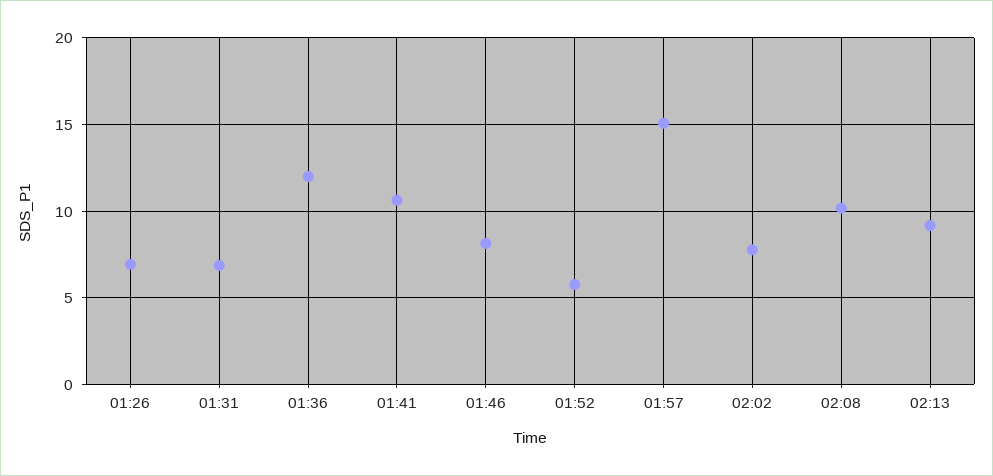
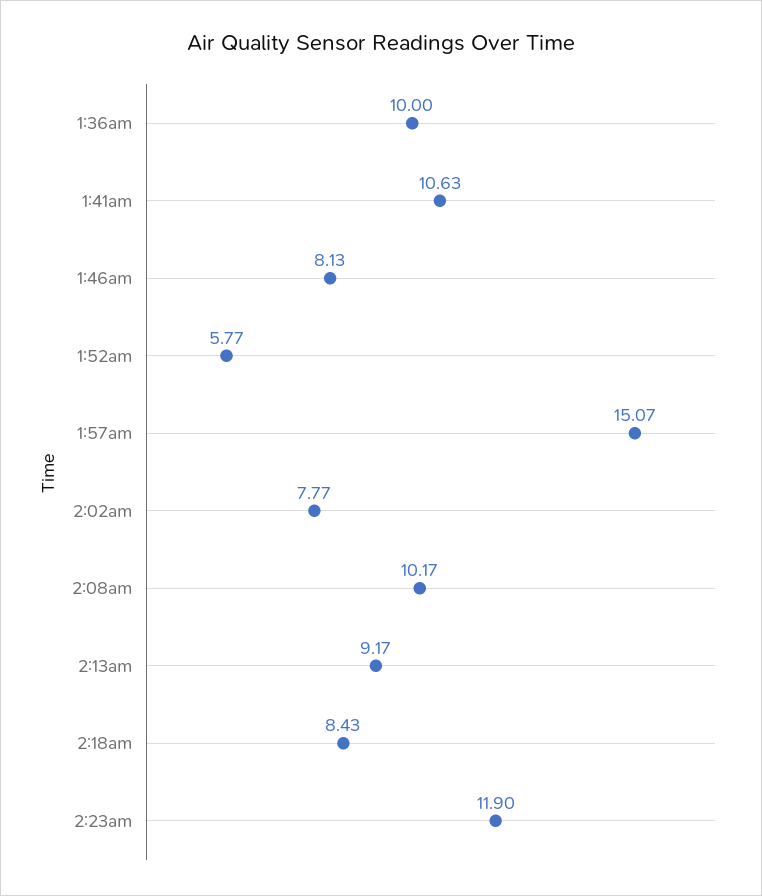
01:26: 7 -> none
01:31: 7 -> none
01:36: 12 -> 10
2:18am: none -> 8.43
2:23am: none -> 11.9

